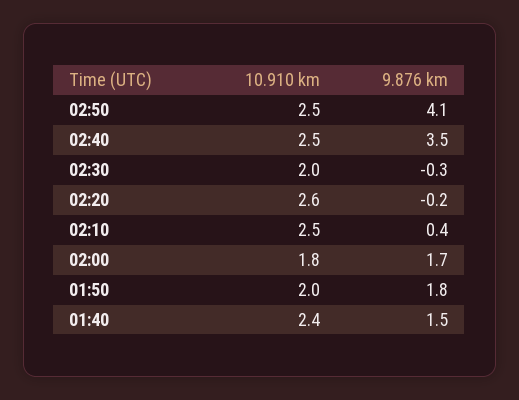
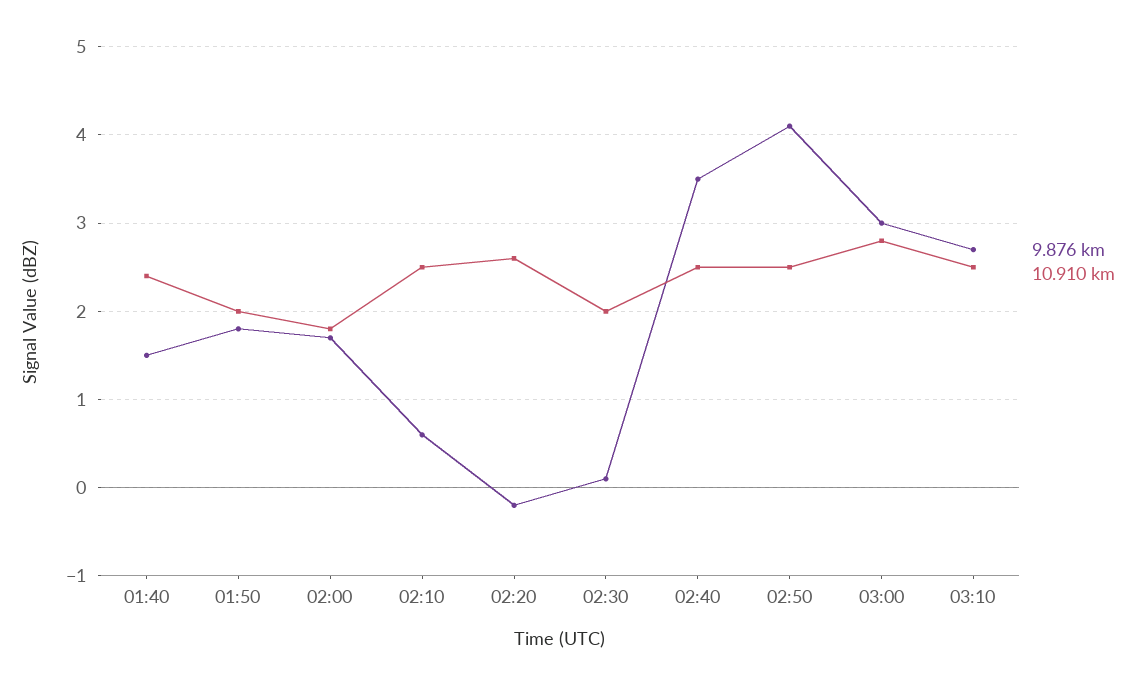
9.876 km, 02:30: -0.3 -> 0.1
9.876 km, 02:10: 0.4 -> 0.6
9.876 km, 03:00: none -> 3
10.910 km, 03:00: none -> 2.8
9.876 km, 03:10: none -> 2.7
10.910 km, 03:10: none -> 2.5

